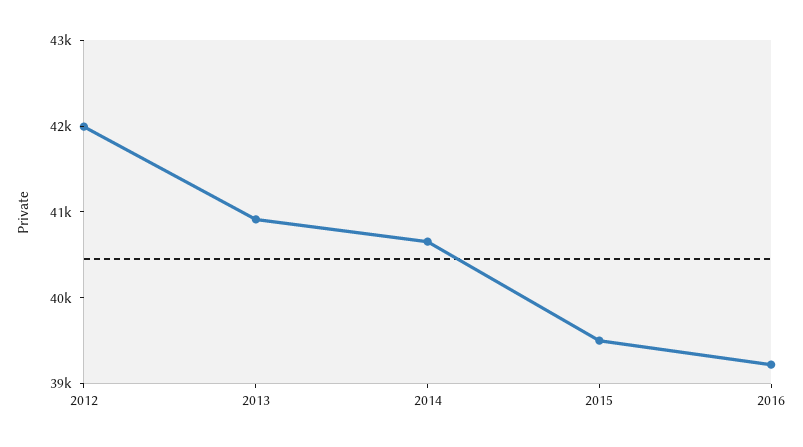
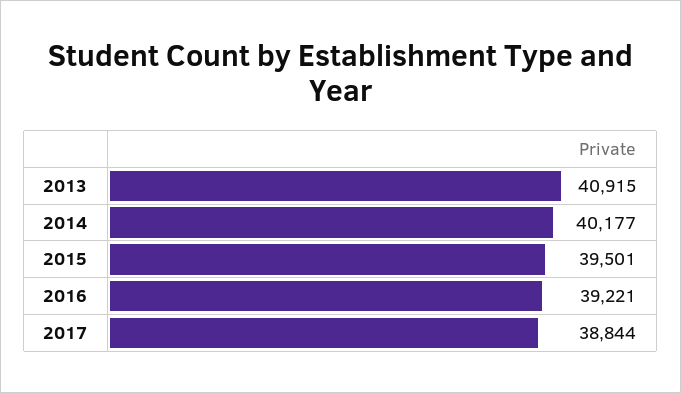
2012: 42000 -> none
2014: 40600 -> 40177
2017: none -> 38844

